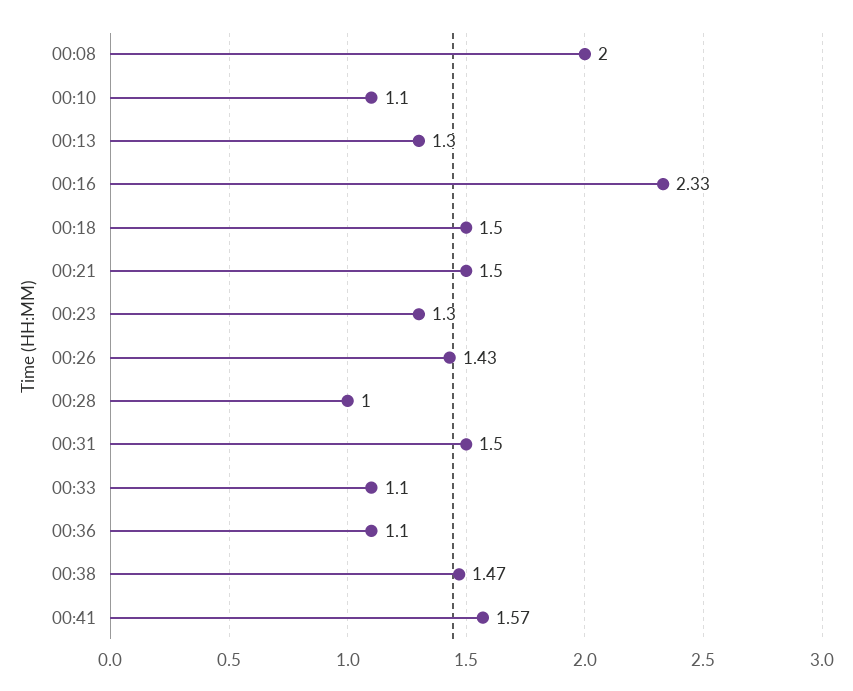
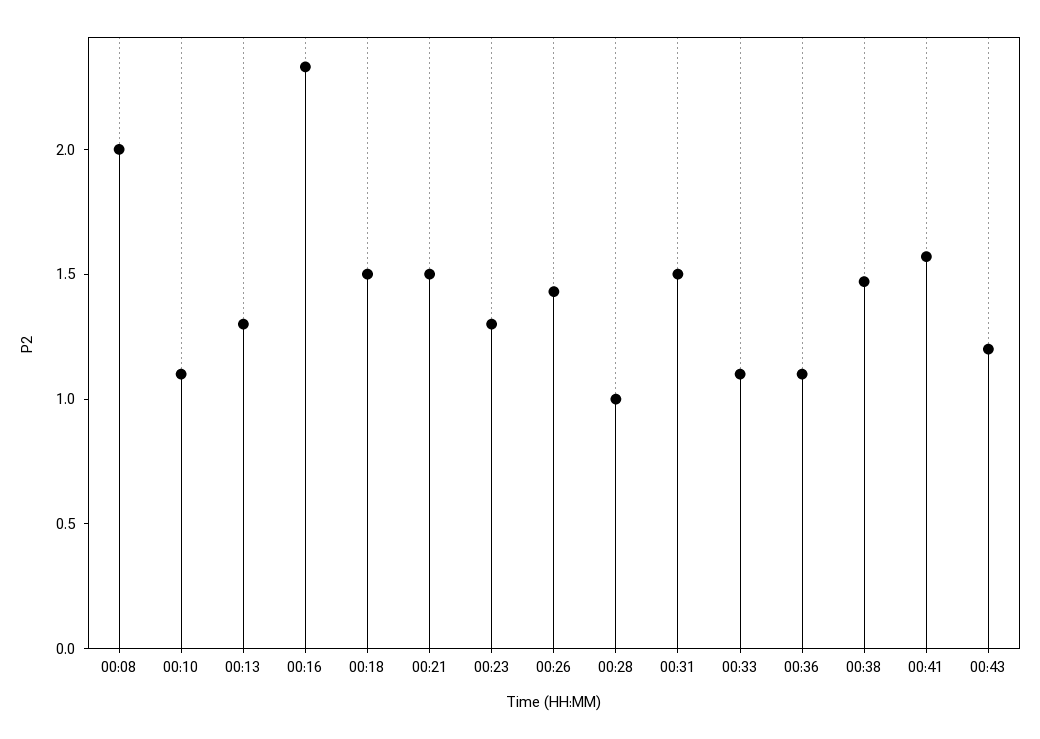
00:43: none -> 1.2

